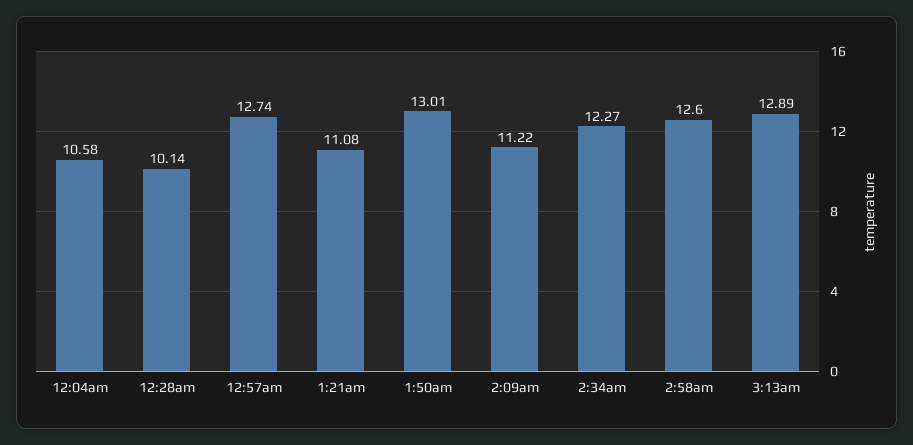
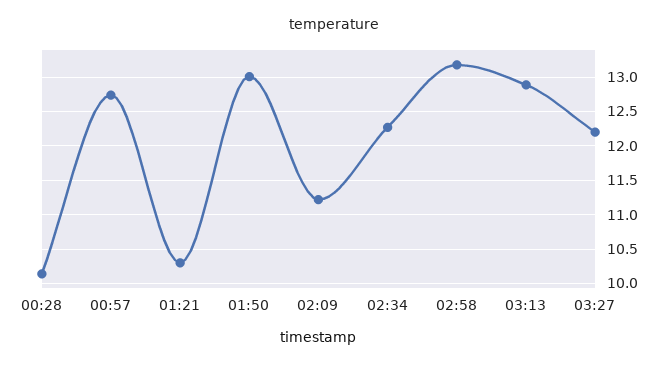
12:04am: 10.58 -> none
1:21am: 11.08 -> 10.3
2:58am: 12.6 -> 13.2
03:27: none -> 12.2

